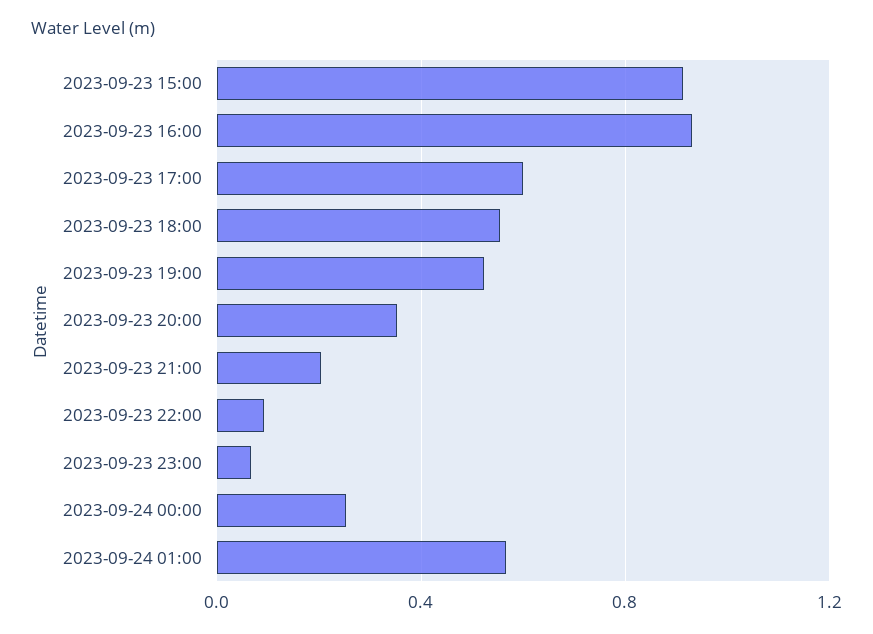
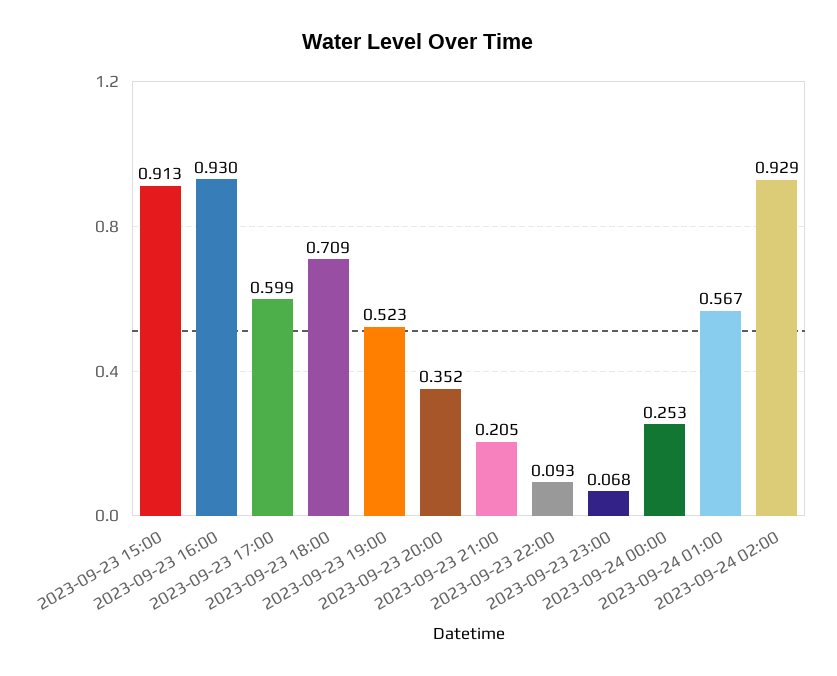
2023-09-23 18:00: 0.55 -> 0.709
2023-09-24 02:00: none -> 0.929

